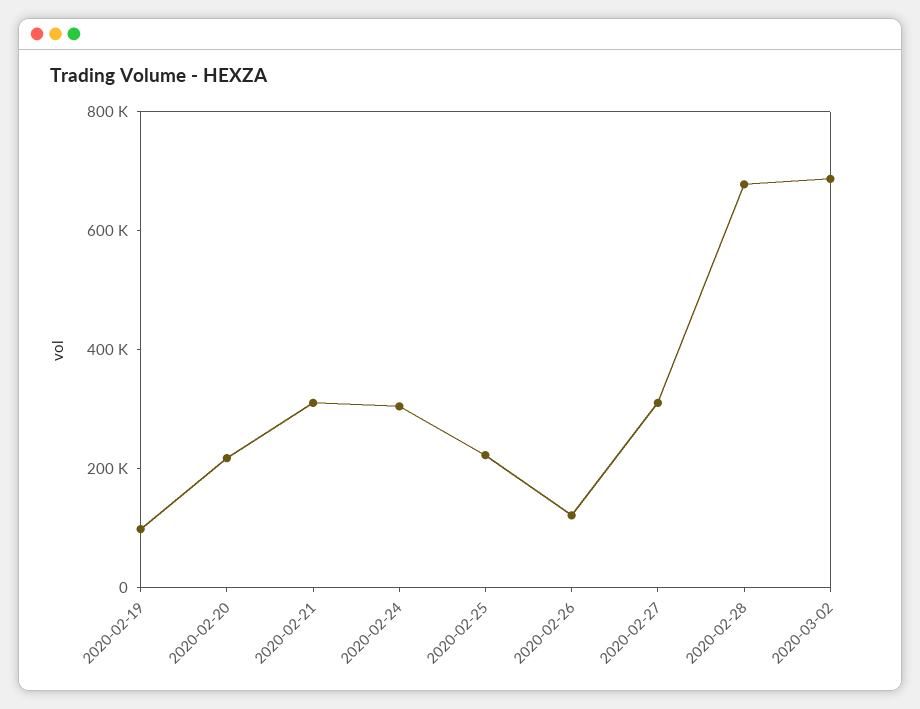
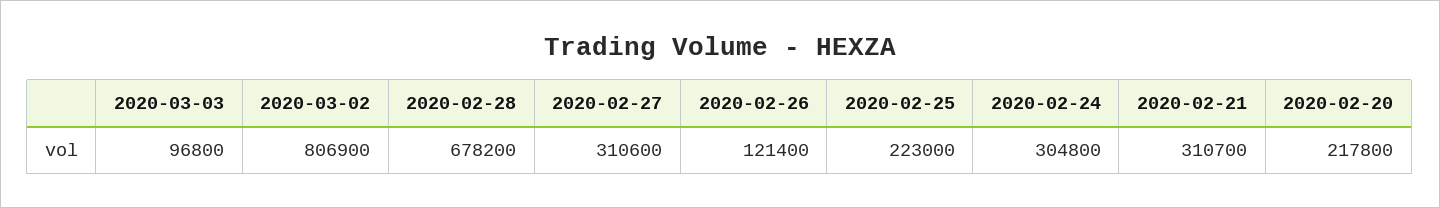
2020-02-19: 100000 -> none
2020-03-02: 700000 -> 806900
2020-03-03: none -> 96800

